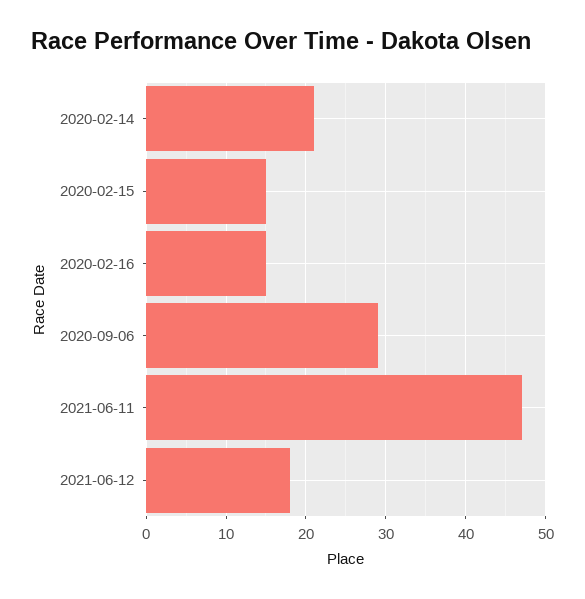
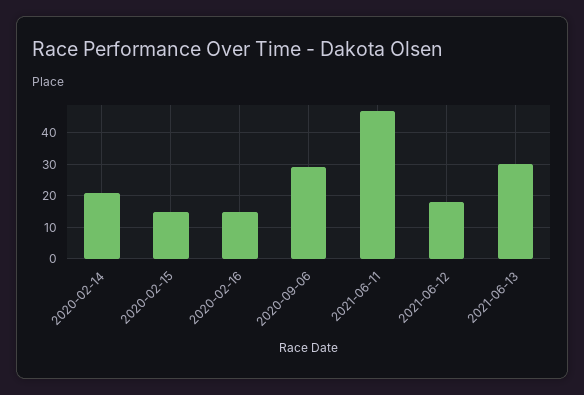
2021-06-13: none -> 30

